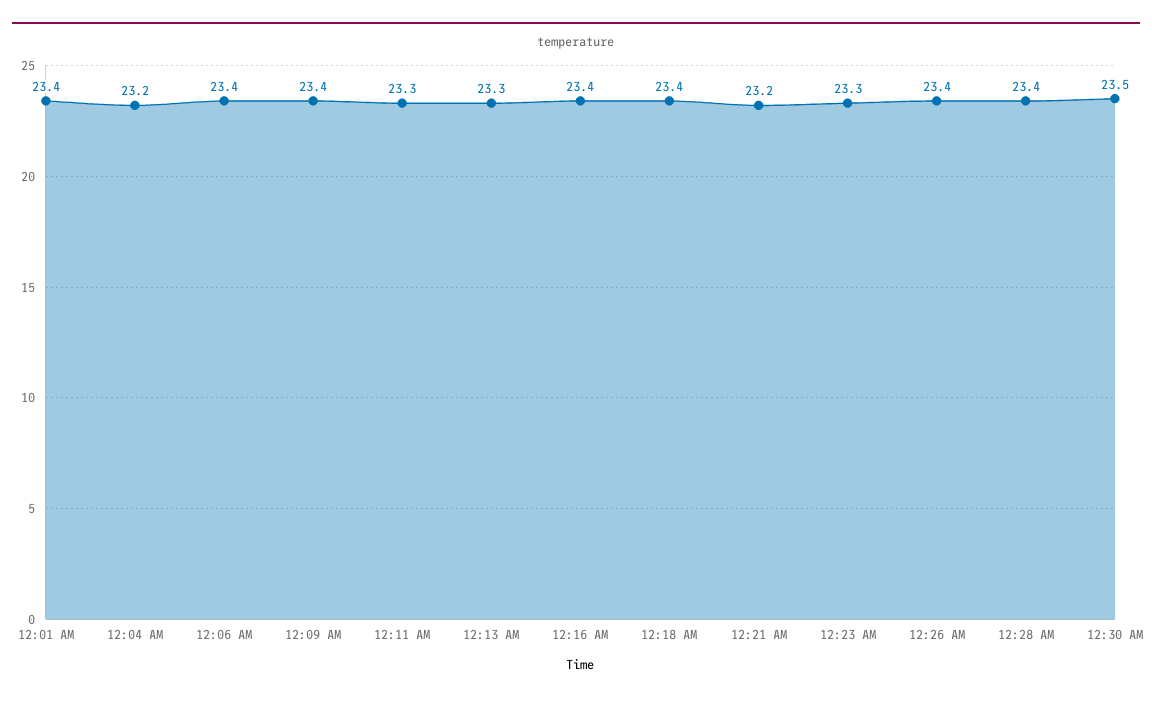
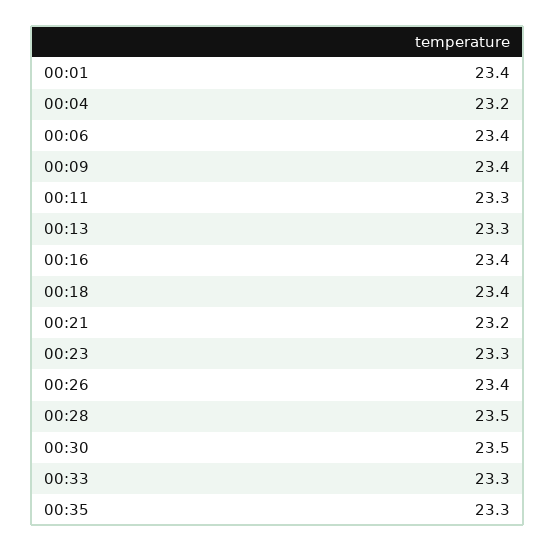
12:28 AM: 23.4 -> 23.5
00:33: none -> 23.3
00:35: none -> 23.3

